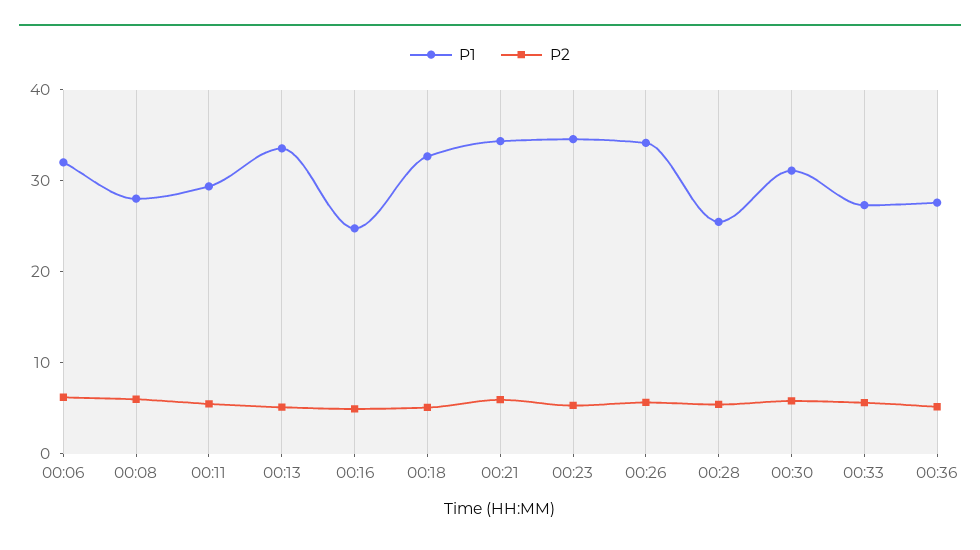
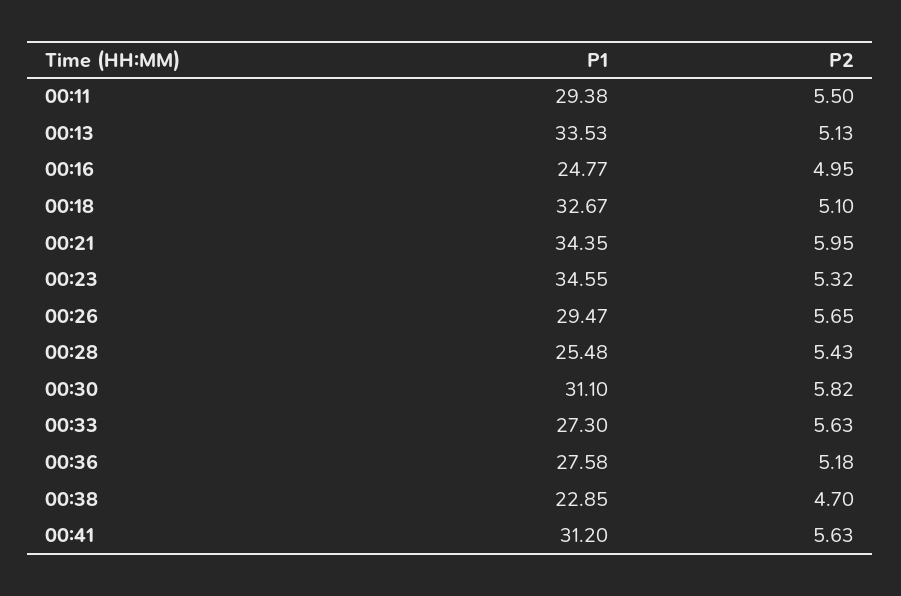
P1, 00:06: 32 -> none
P2, 00:06: 6 -> none
P1, 00:08: 28 -> none
P2, 00:08: 6 -> none
P1, 00:26: 34 -> 29.47
P1, 00:38: none -> 22.85
P2, 00:38: none -> 4.7
P1, 00:41: none -> 31.2
P2, 00:41: none -> 5.63

